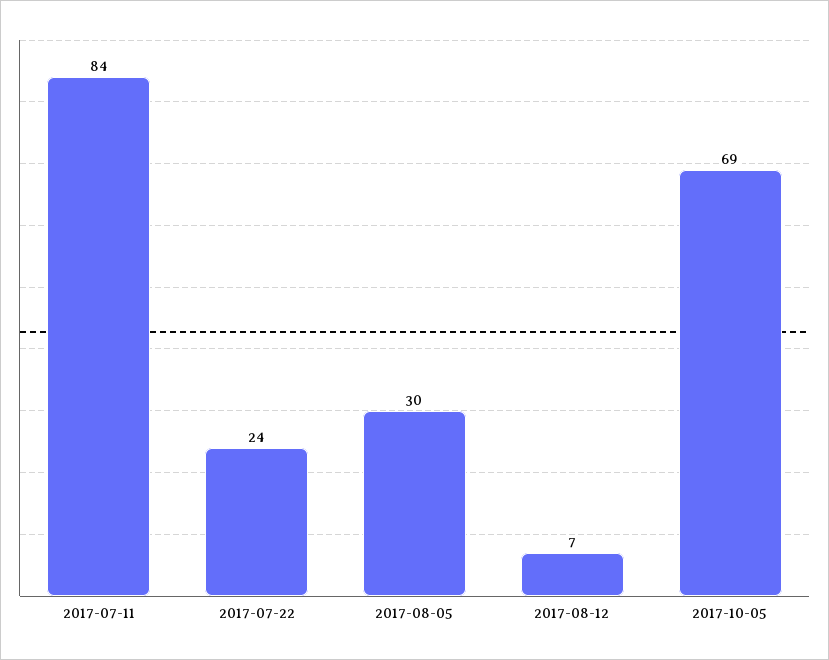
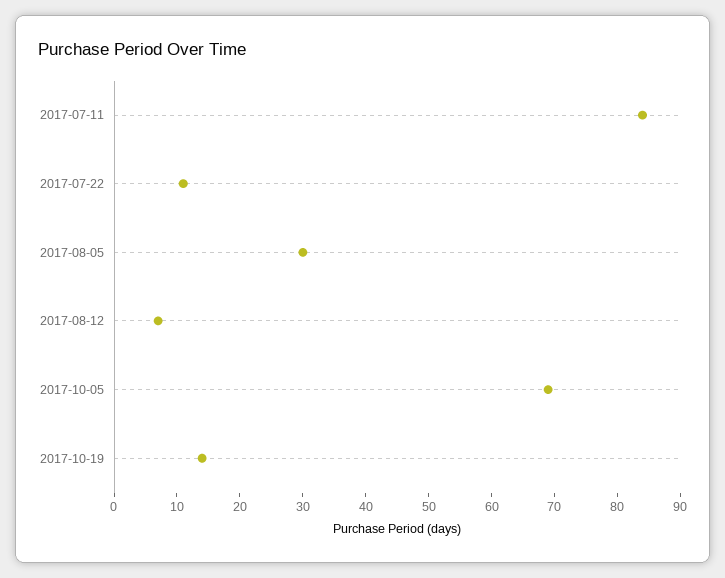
2017-07-22: 24 -> 10
2017-10-19: none -> 15

